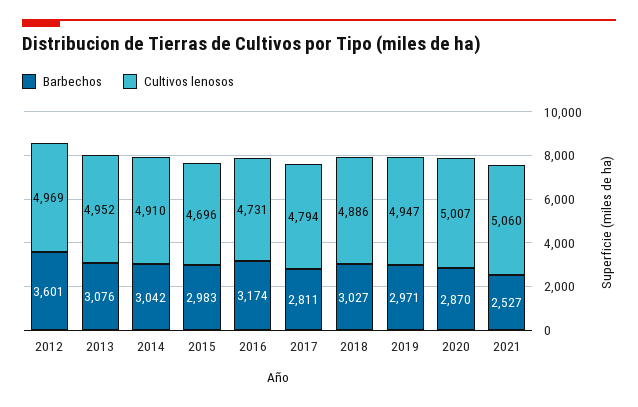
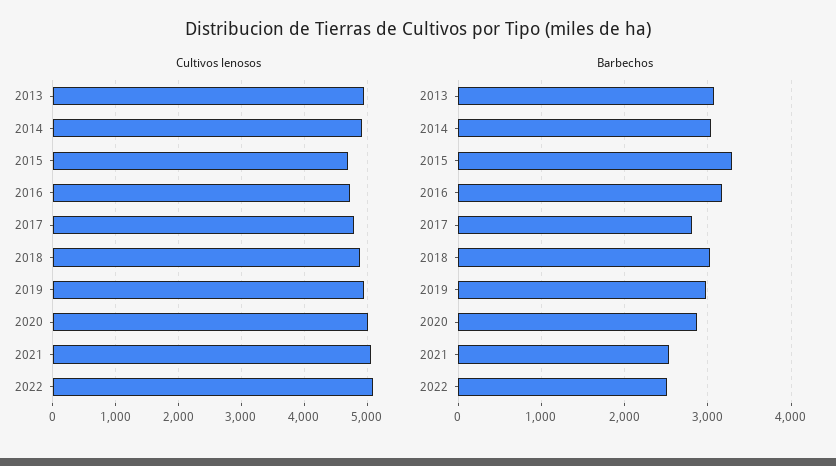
Barbechos, 2012: 3601 -> none
Cultivos lenosos, 2012: 4969 -> none
Barbechos, 2015: 2983 -> 3300
Cultivos lenosos, 2022: none -> 5100
Barbechos, 2022: none -> 2500

